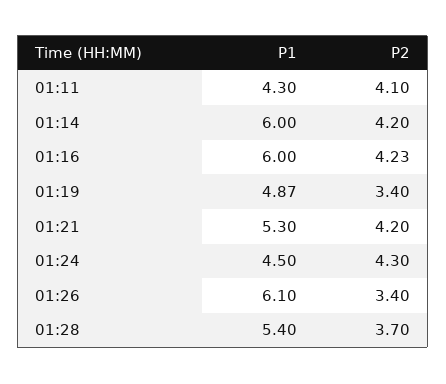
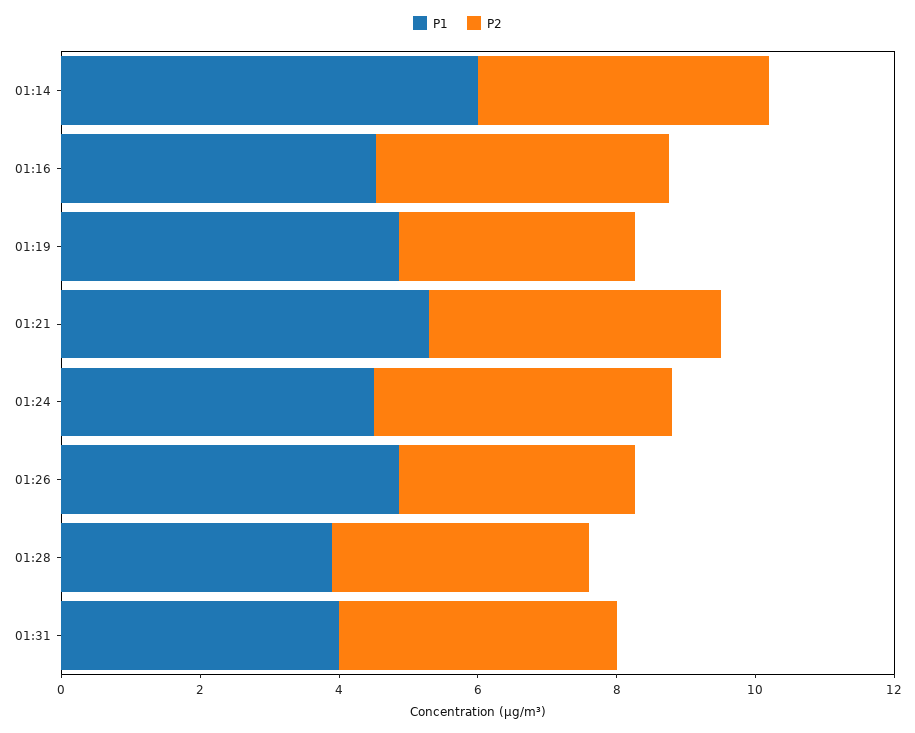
P1, 01:11: 4.3 -> none
P2, 01:11: 4.1 -> none
P1, 01:16: 6 -> 4.5
P1, 01:26: 6.1 -> 5
P1, 01:28: 5.4 -> 4
P1, 01:31: none -> 4
P2, 01:31: none -> 4

